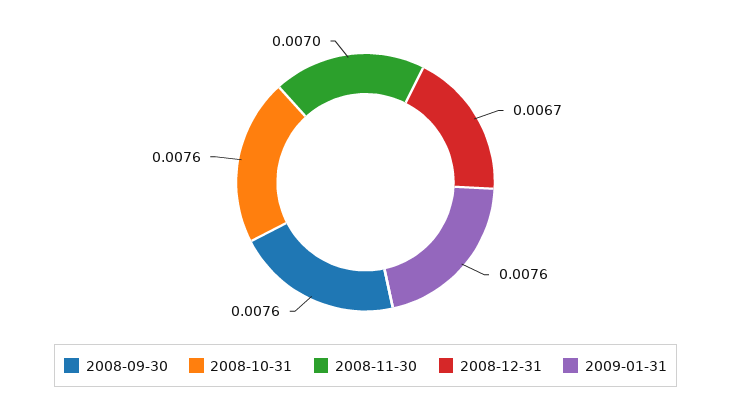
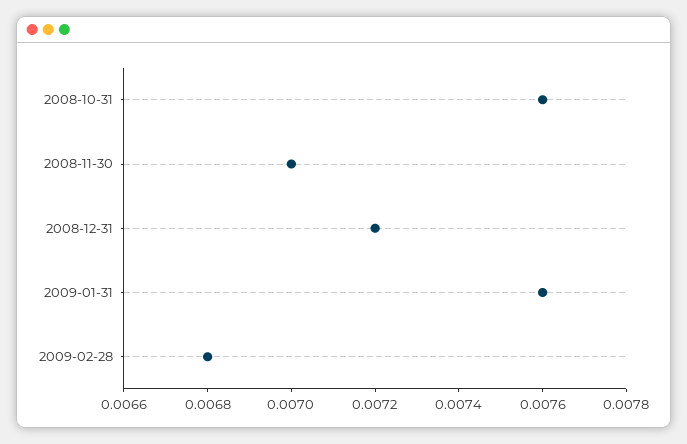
2008-09-30: 0.0076 -> none
2008-12-31: 0.0067 -> 0.0072
2009-02-28: none -> 0.0068

